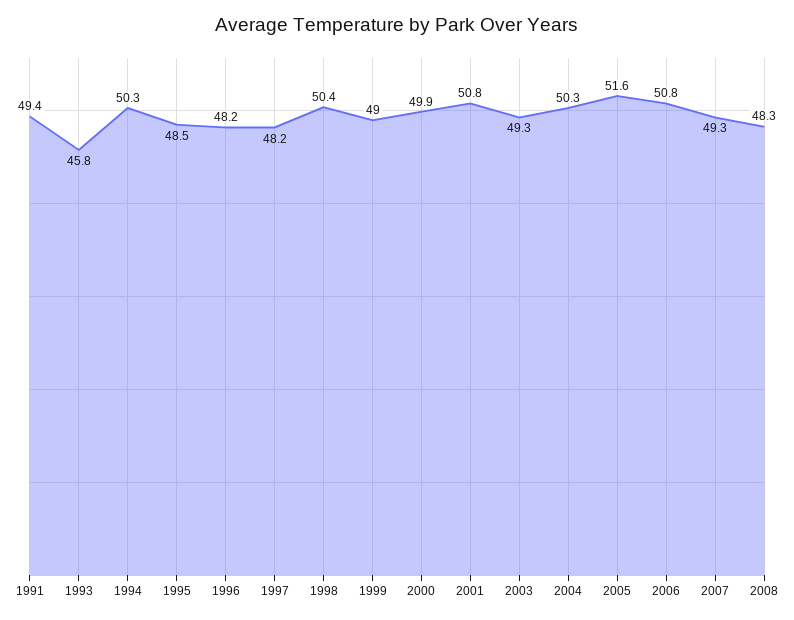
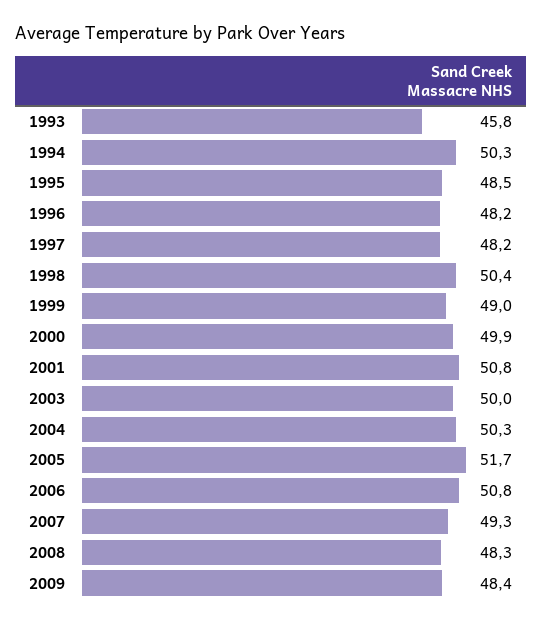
1991: 49.4 -> none
2003: 49.3 -> 50
2005: 51.6 -> 51.7
2009: none -> 48.4

